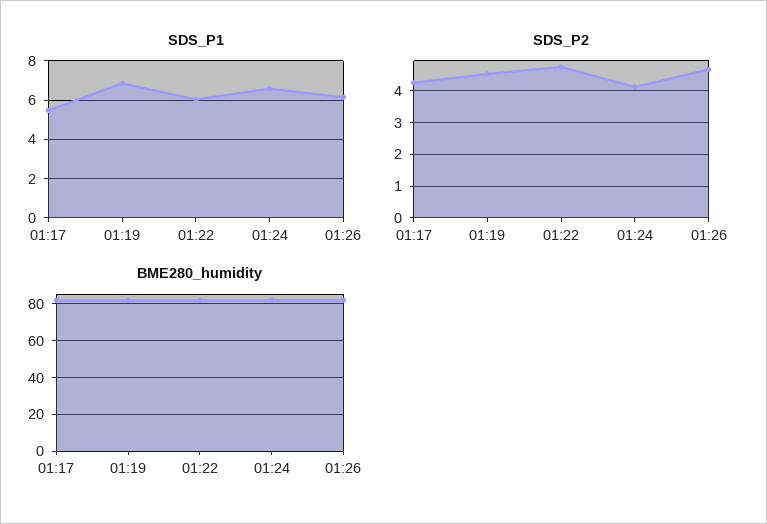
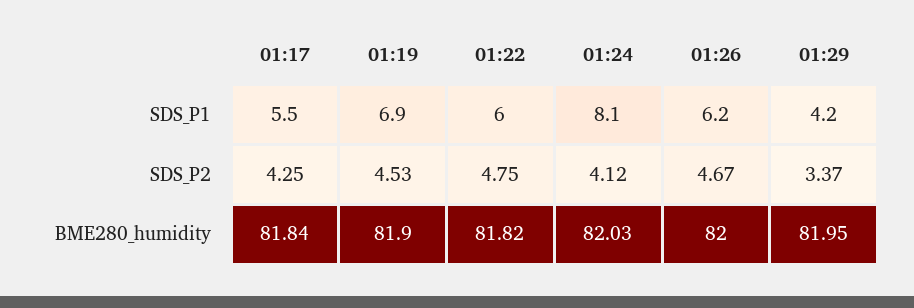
SDS_P1, 01:24: 6.5 -> 8.1
SDS_P1, 01:29: none -> 4.2
SDS_P2, 01:29: none -> 3.37
BME280_humidity, 01:29: none -> 81.95

